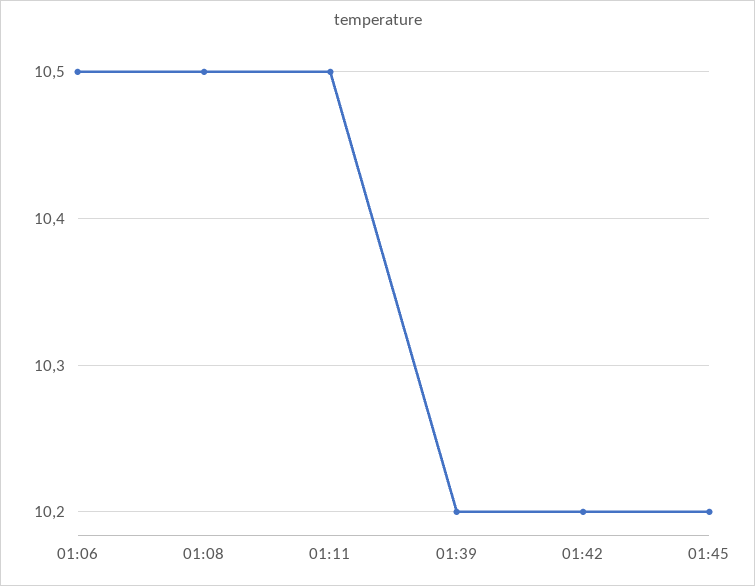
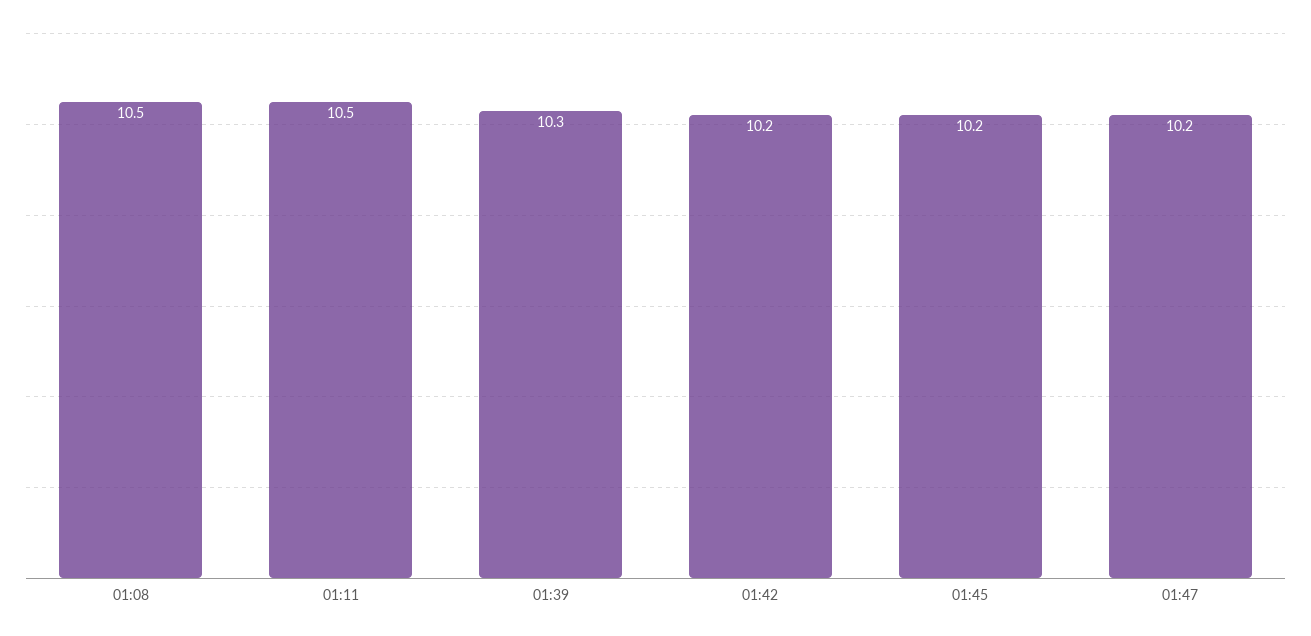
01:06: 10.5 -> none
01:39: 10.2 -> 10.3
01:47: none -> 10.2

